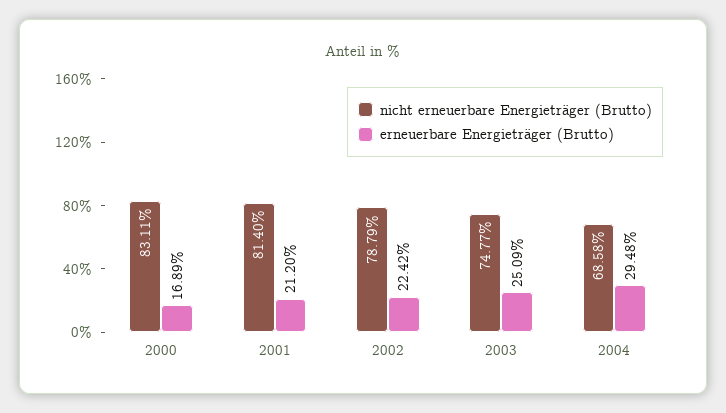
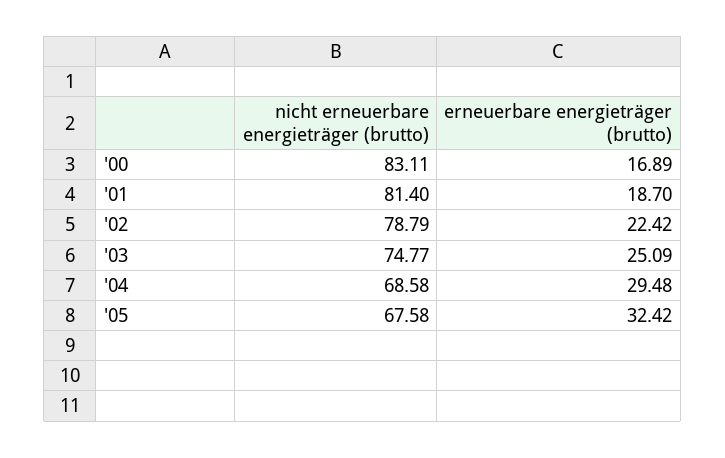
erneuerbare Energieträger (Brutto), 2001: 21.2 -> 18.7
nicht erneuerbare Energieträger (Brutto), '05: none -> 67.58
erneuerbare Energieträger (Brutto), '05: none -> 32.42

